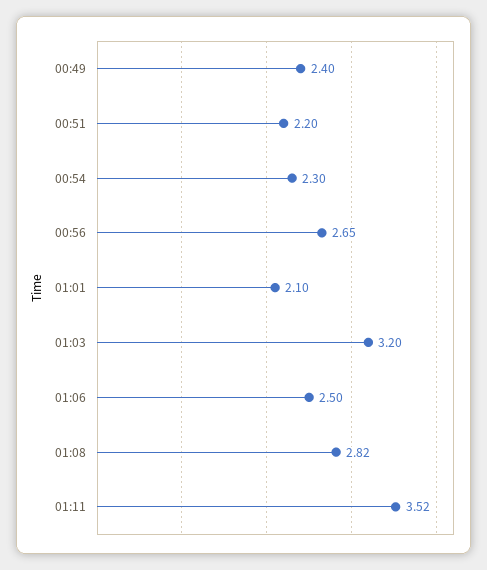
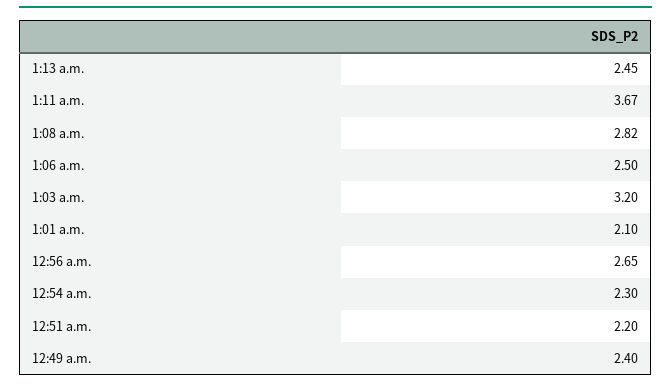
01:11: 3.52 -> 3.67
1:13 a.m.: none -> 2.45

